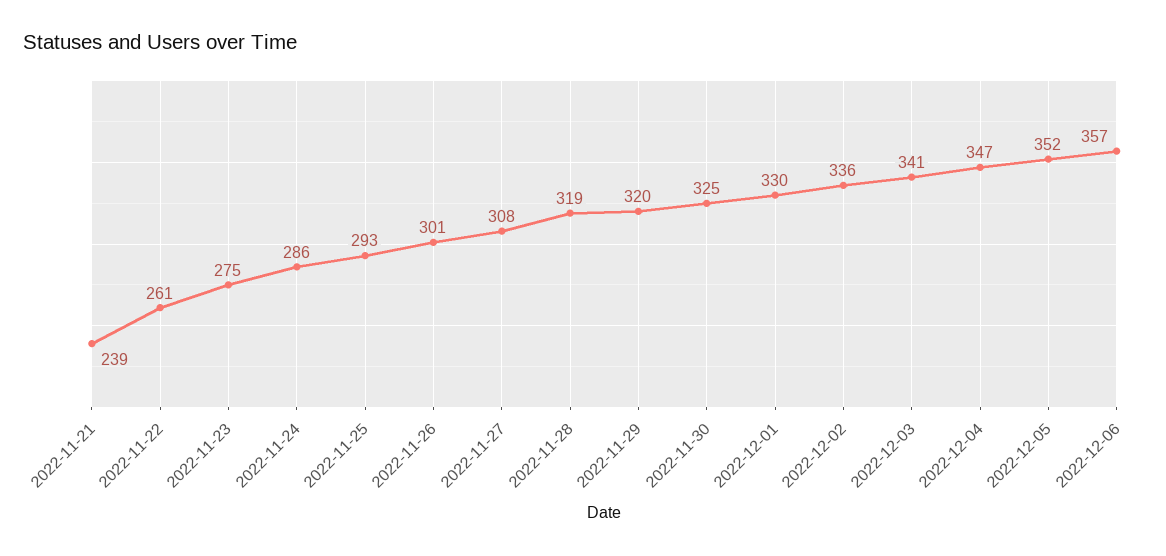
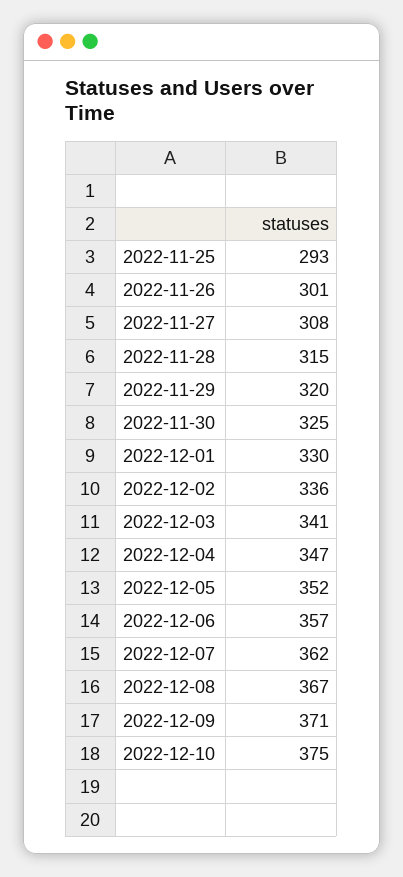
2022-11-21: 239 -> none
2022-11-22: 261 -> none
2022-11-23: 275 -> none
2022-11-24: 286 -> none
2022-11-28: 319 -> 315
2022-12-07: none -> 362
2022-12-08: none -> 367
2022-12-09: none -> 371
2022-12-10: none -> 375

